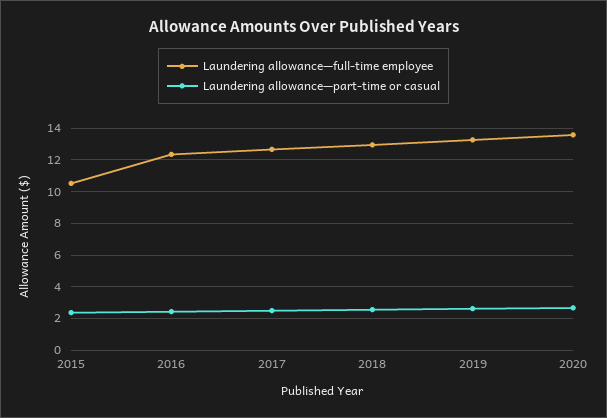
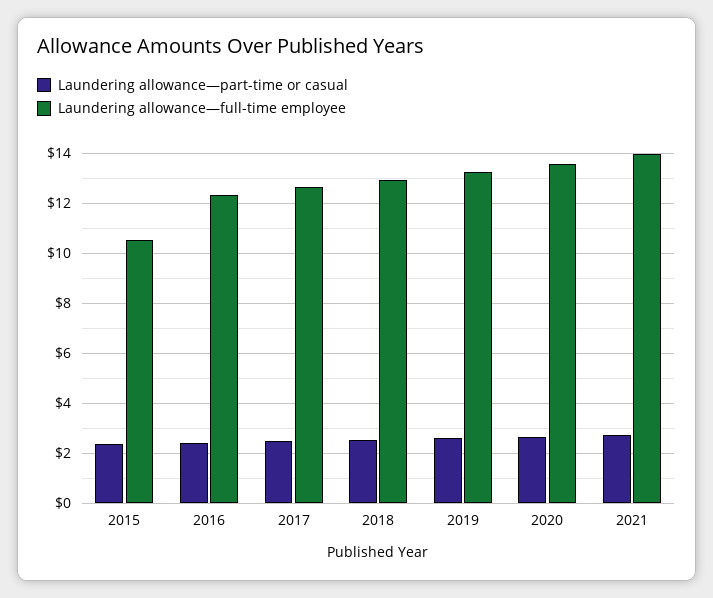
Laundering allowance—part-time or casual, 2021: none -> 2.75
Laundering allowance—full-time employee, 2021: none -> 14

